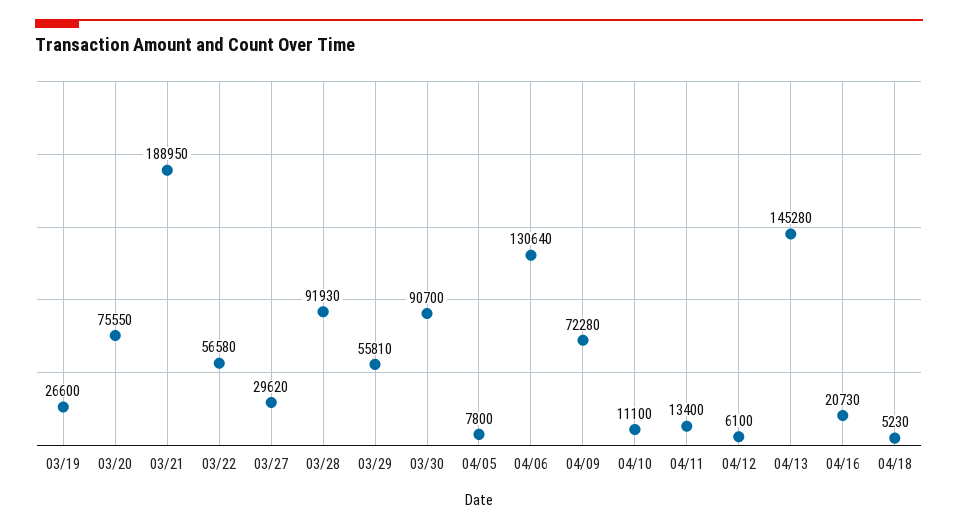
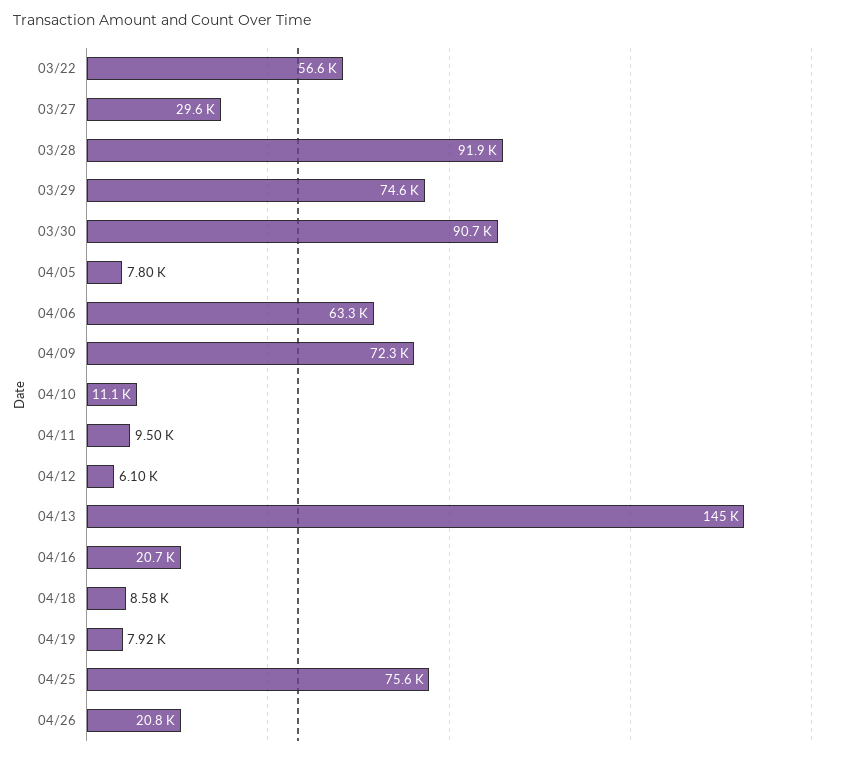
03/19: 26600 -> none
03/20: 75550 -> none
03/21: 188950 -> none
03/29: 55810 -> 74600
04/06: 130640 -> 63300
04/11: 13400 -> 9500
04/18: 5230 -> 8580
04/19: none -> 7920
04/25: none -> 75600
04/26: none -> 20800

